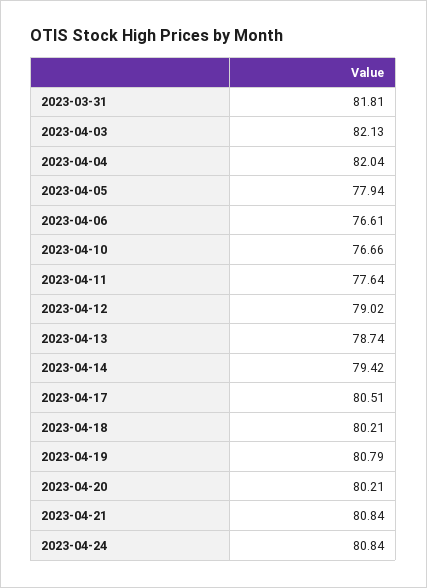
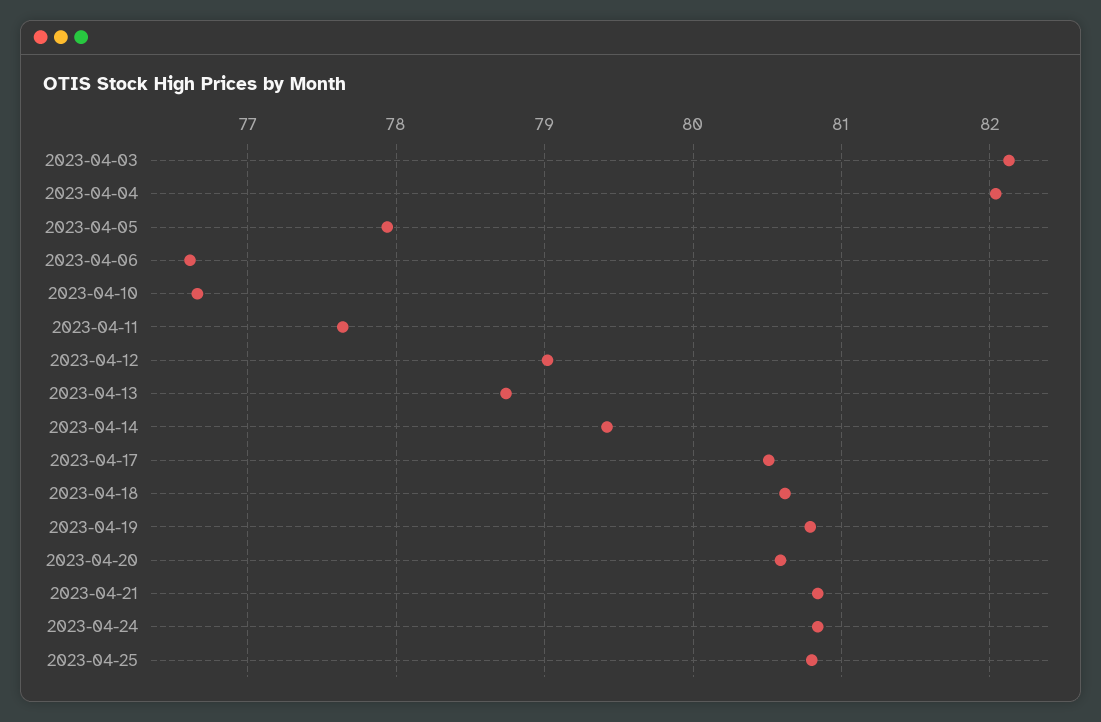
2023-03-31: 81.81 -> none
2023-04-18: 80.21 -> 80.6
2023-04-20: 80.21 -> 80.6
2023-04-25: none -> 80.8

